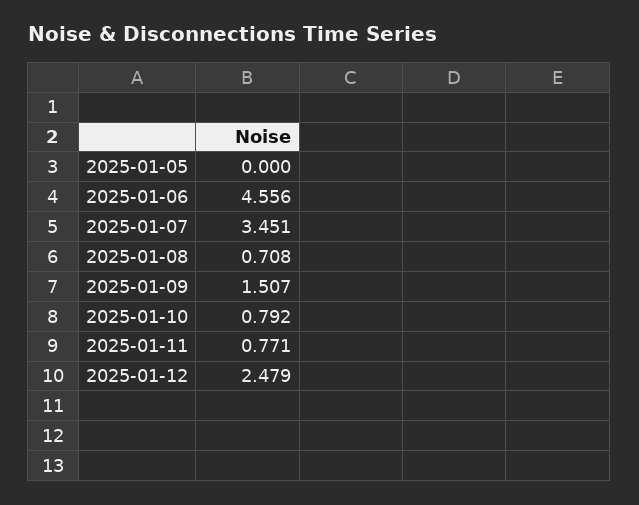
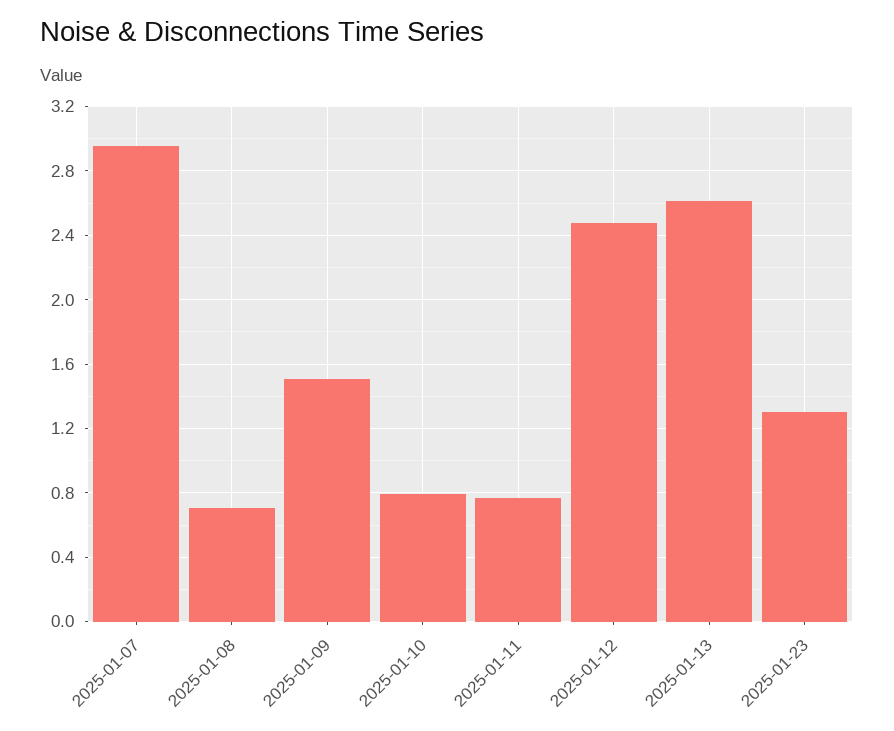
2025-01-05: 0 -> none
2025-01-06: 4.556 -> none
2025-01-07: 3.451 -> 2.95
2025-01-13: none -> 2.6
2025-01-23: none -> 1.3

